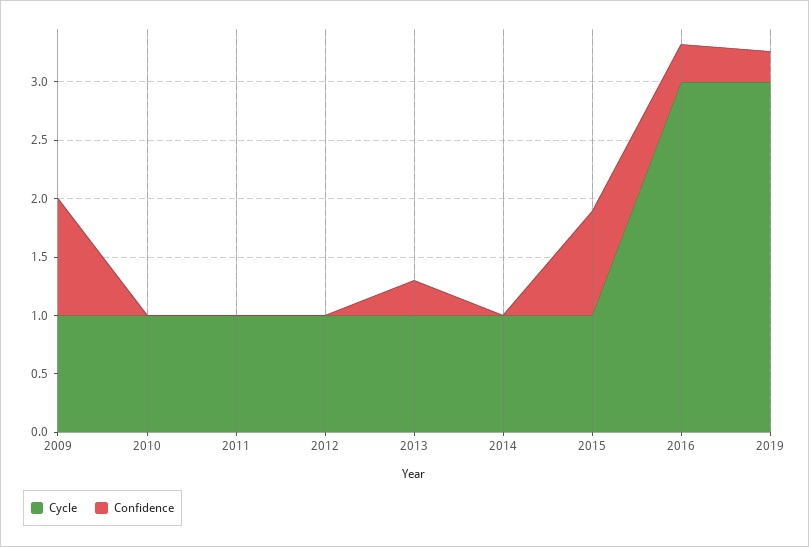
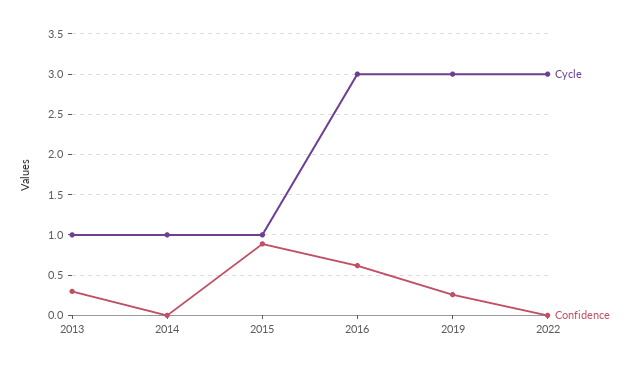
Cycle, 2009: 1 -> none
Confidence, 2009: 1 -> none
Cycle, 2010: 1 -> none
Confidence, 2010: 0 -> none
Cycle, 2011: 1 -> none
Confidence, 2011: 0 -> none
Cycle, 2012: 1 -> none
Confidence, 2012: 0 -> none
Confidence, 2016: 0.3 -> 0.6
Cycle, 2022: none -> 3
Confidence, 2022: none -> 0

